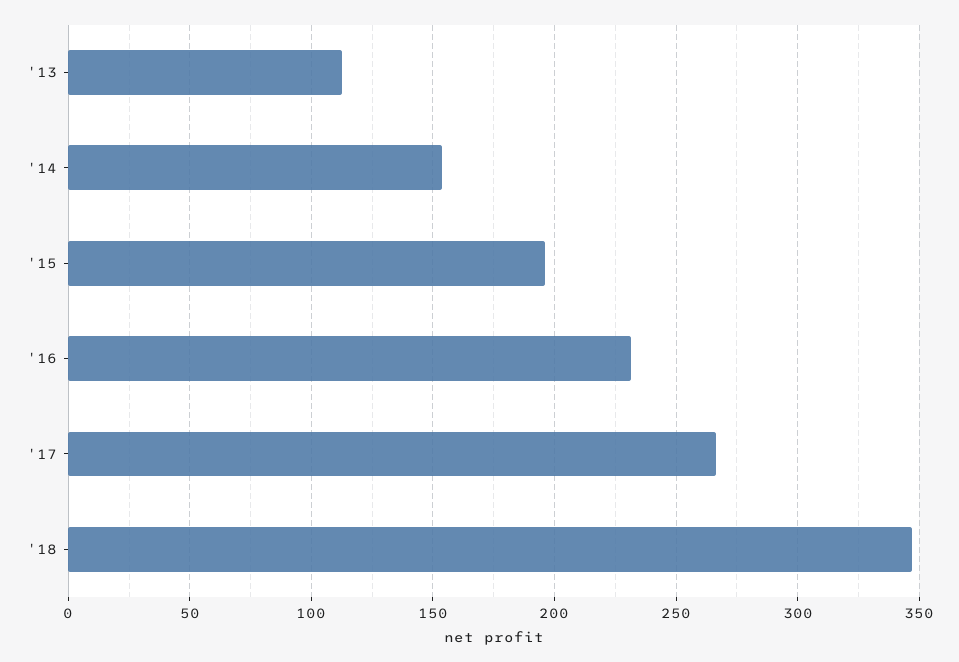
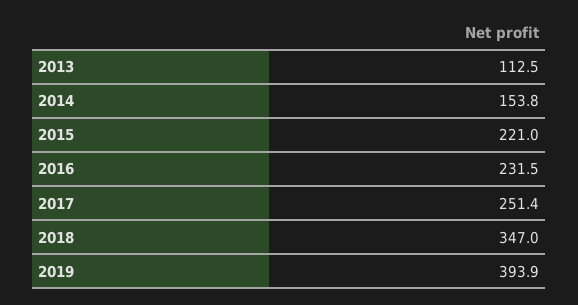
'15: 195 -> 221
'17: 265 -> 251.4
2019: none -> 393.9

